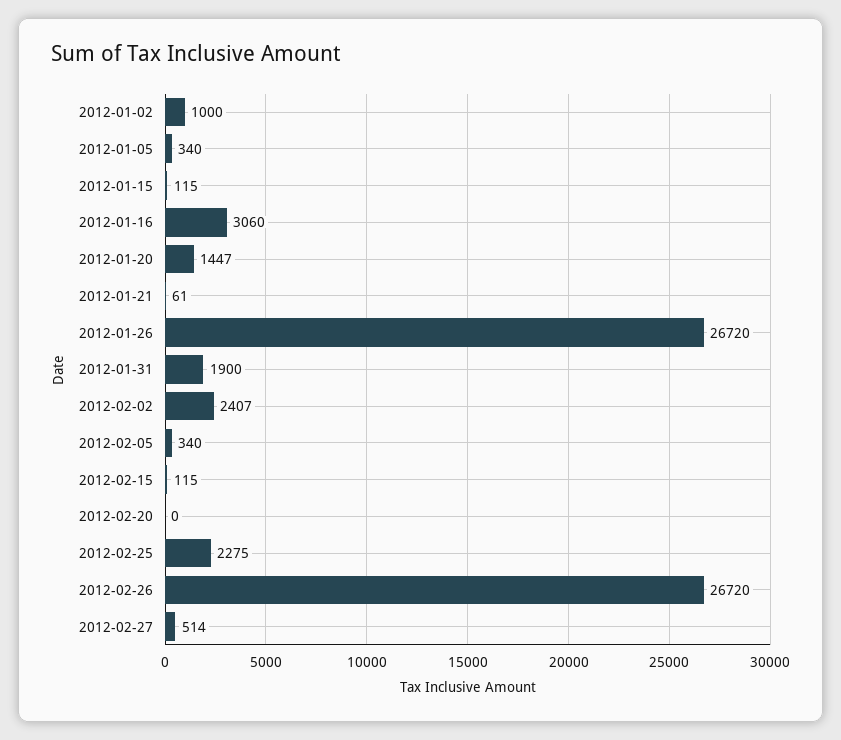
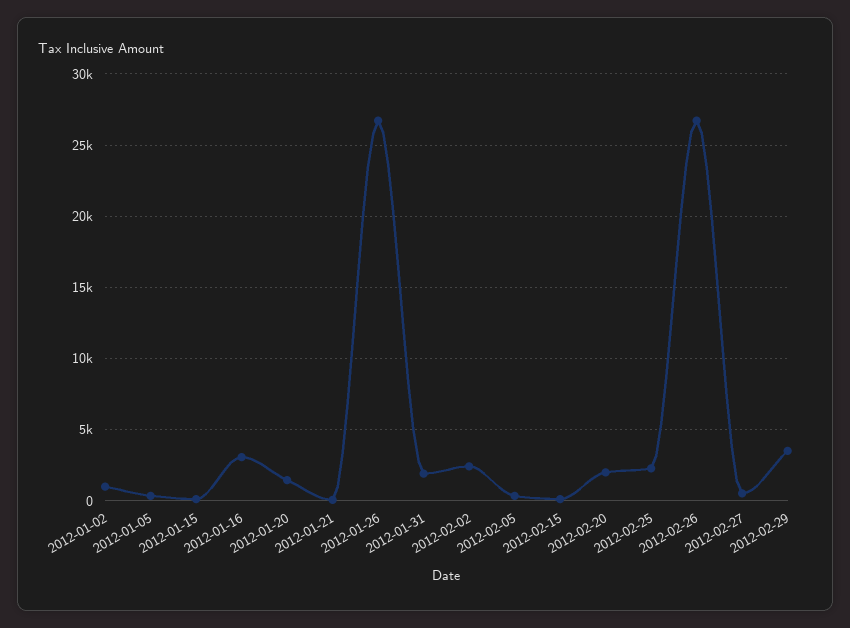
2012-02-20: 0 -> 2000
2012-02-29: none -> 3500

